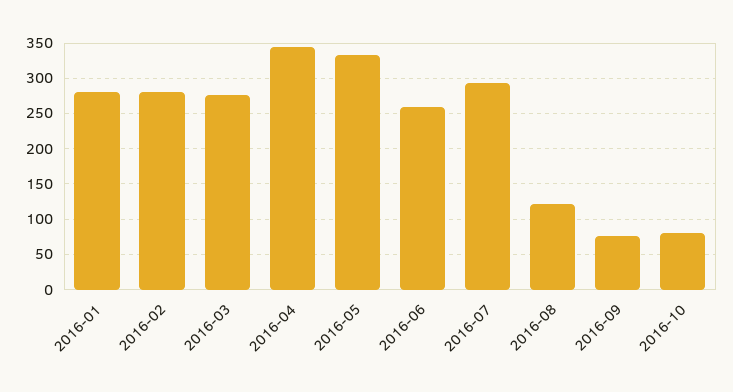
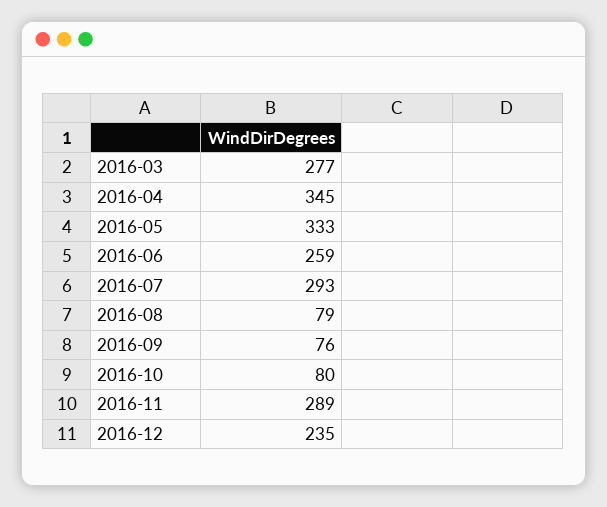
2016-01: 280 -> none
2016-02: 280 -> none
2016-08: 120 -> 79
2016-11: none -> 289
2016-12: none -> 235

